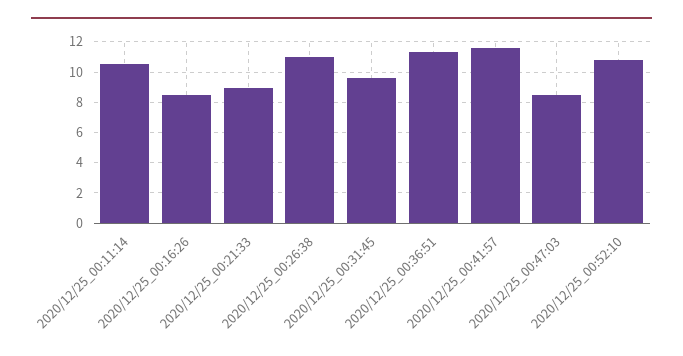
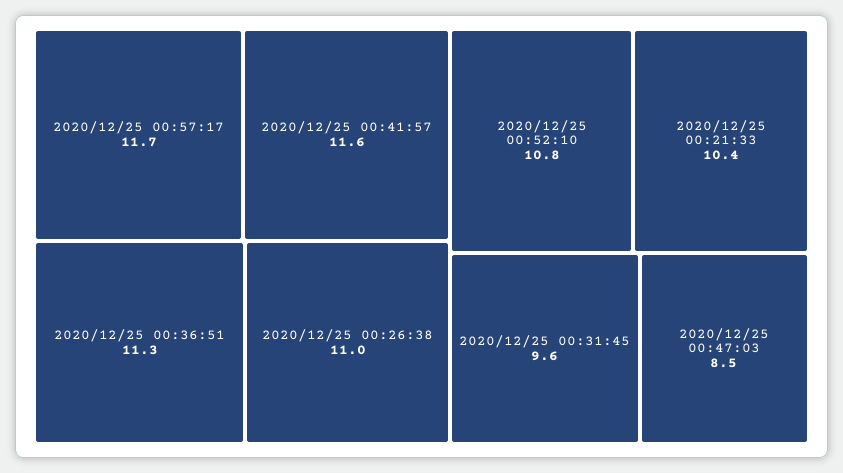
2020/12/25_00:11:14: 10.5 -> none
2020/12/25_00:16:26: 8.5 -> none
2020/12/25_00:21:33: 9 -> 10.4
2020/12/25 00:57:17: none -> 11.7

